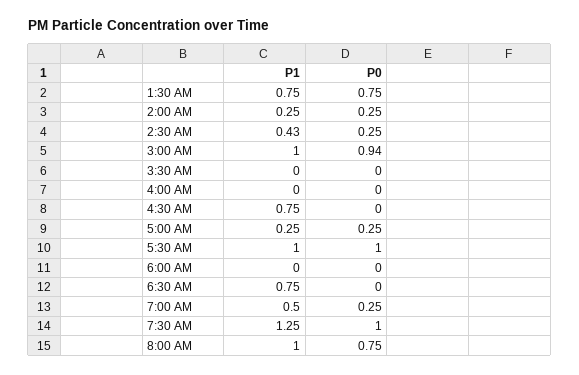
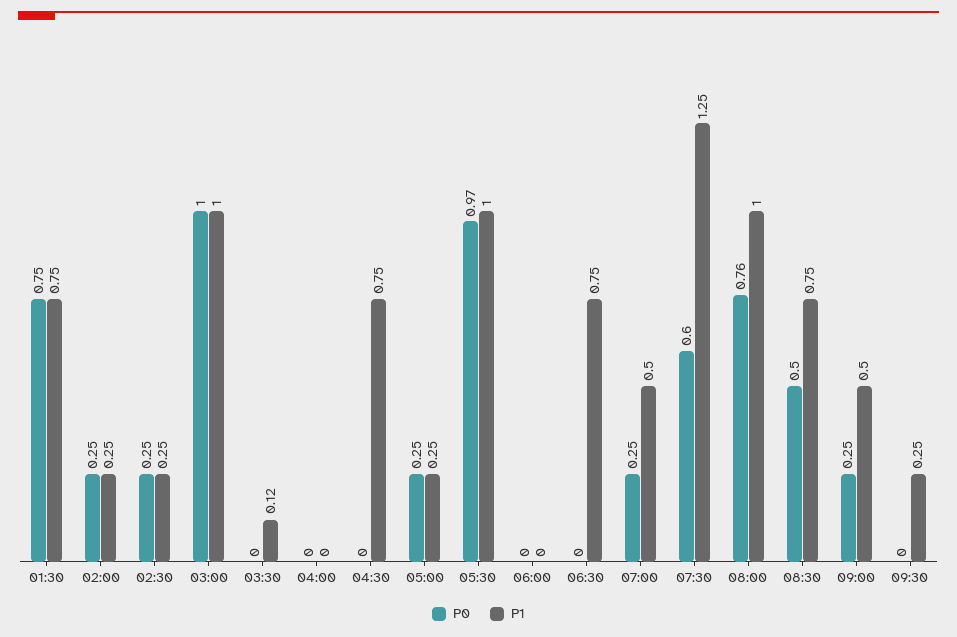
P1, 2:30 AM: 0.43 -> 0.25
P0, 3:00 AM: 0.94 -> 1
P1, 3:30 AM: 0 -> 0.12
P0, 5:30 AM: 1 -> 0.97
P0, 7:30 AM: 1 -> 0.6
P0, 8:00 AM: 0.75 -> 0.76
P0, 08:30: none -> 0.5
P1, 08:30: none -> 0.75
P0, 09:00: none -> 0.25
P1, 09:00: none -> 0.5
P0, 09:30: none -> 0
P1, 09:30: none -> 0.25

